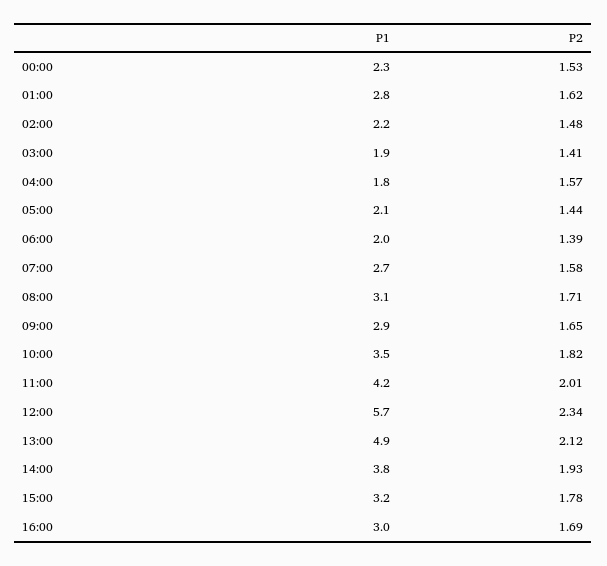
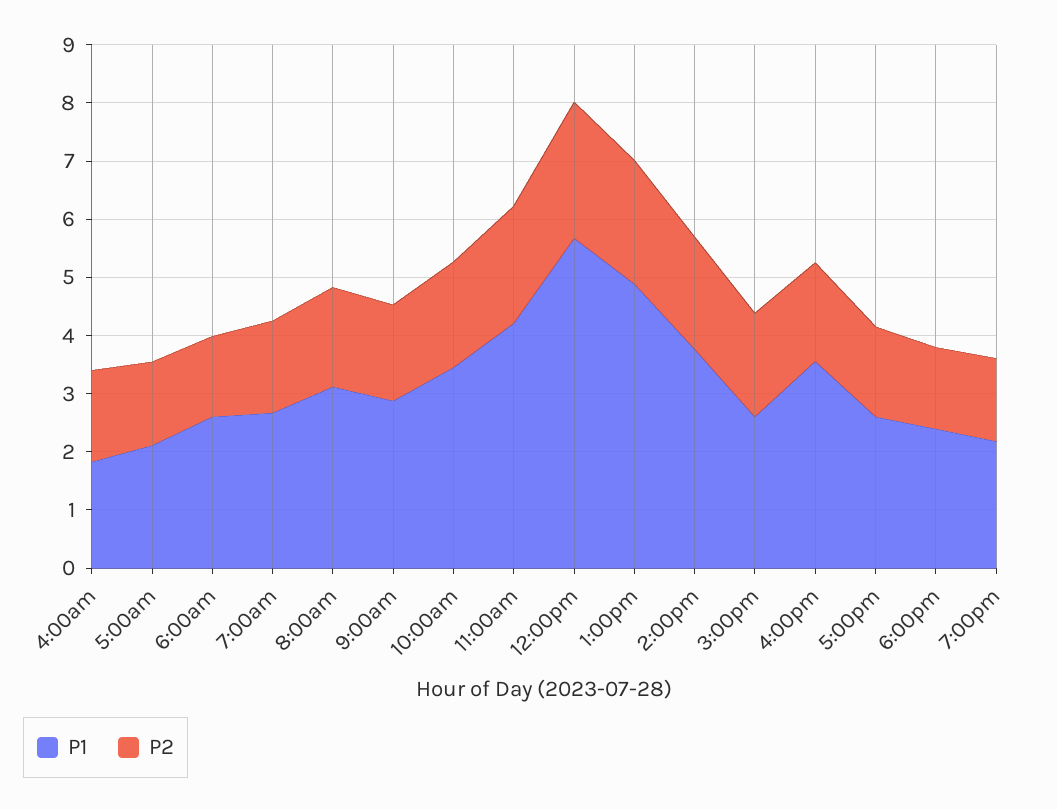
P1, 00:00: 2.3 -> none
P2, 00:00: 1.53 -> none
P1, 01:00: 2.8 -> none
P2, 01:00: 1.62 -> none
P1, 02:00: 2.2 -> none
P2, 02:00: 1.48 -> none
P1, 03:00: 1.9 -> none
P2, 03:00: 1.41 -> none
P1, 06:00: 2 -> 2.6
P1, 15:00: 3.2 -> 2.6
P1, 16:00: 3 -> 3.6
P1, 5:00pm: none -> 2.6
P2, 5:00pm: none -> 1.6
P1, 6:00pm: none -> 2.4
P2, 6:00pm: none -> 1.4
P1, 7:00pm: none -> 2.2
P2, 7:00pm: none -> 1.4

